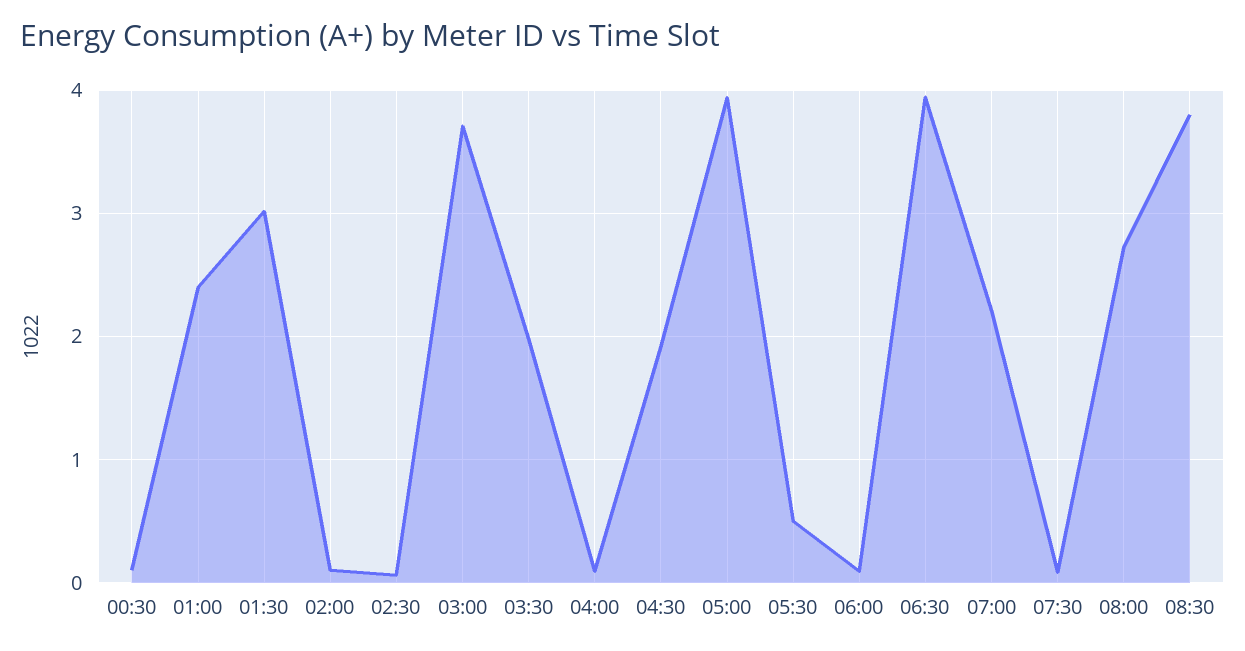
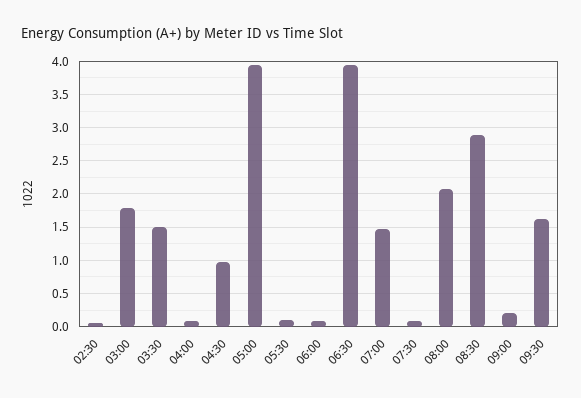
00:30: 0.1 -> none
01:00: 2.4 -> none
01:30: 3 -> none
02:00: 0.1 -> none
03:00: 3.7 -> 1.8
03:30: 2 -> 1.5
04:30: 1.9 -> 1
05:30: 0.5 -> 0.1
07:00: 2.2 -> 1.5
08:00: 2.7 -> 2.1
08:30: 3.8 -> 2.9
09:00: none -> 0.2
09:30: none -> 1.6

